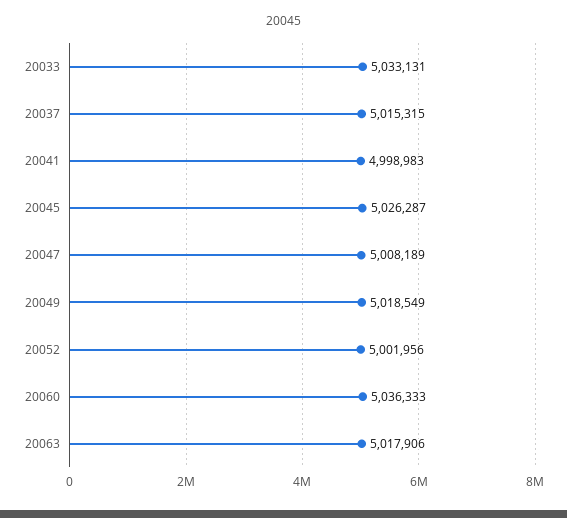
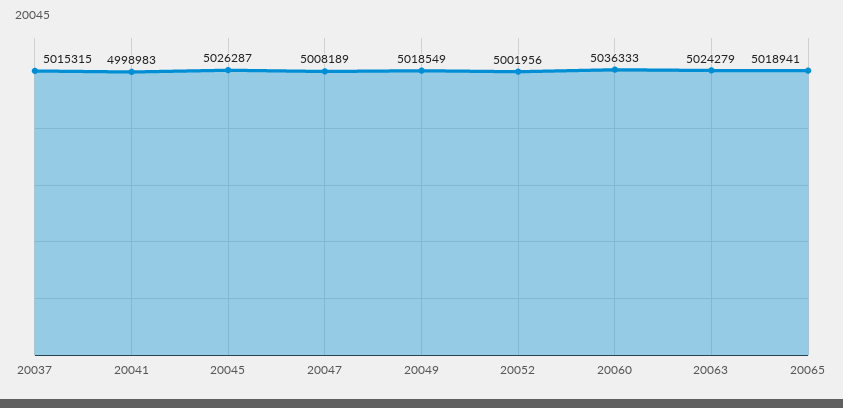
20033: 5033131 -> none
20063: 5017906 -> 5024279
20065: none -> 5018941

